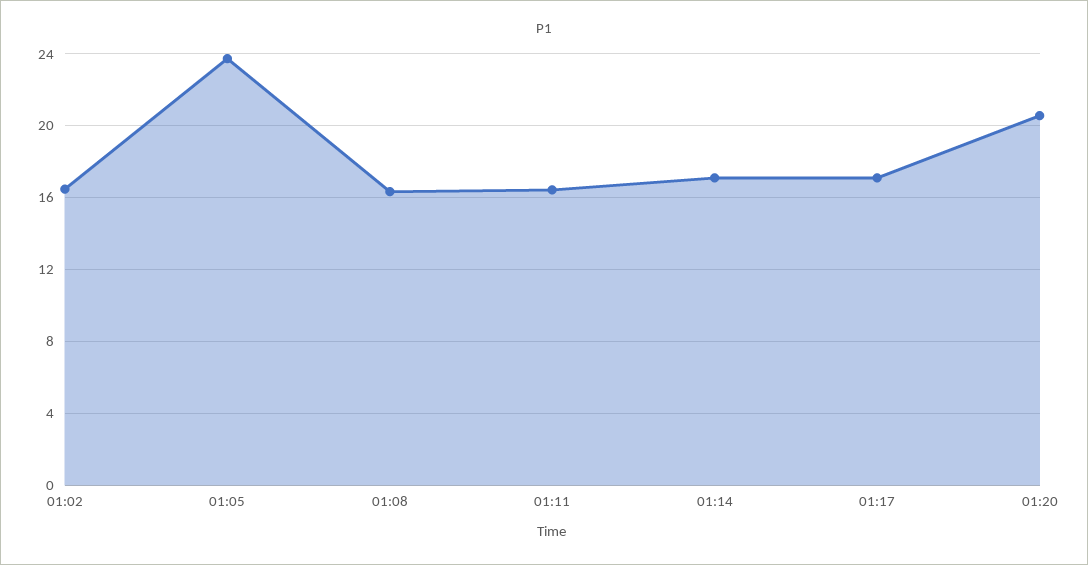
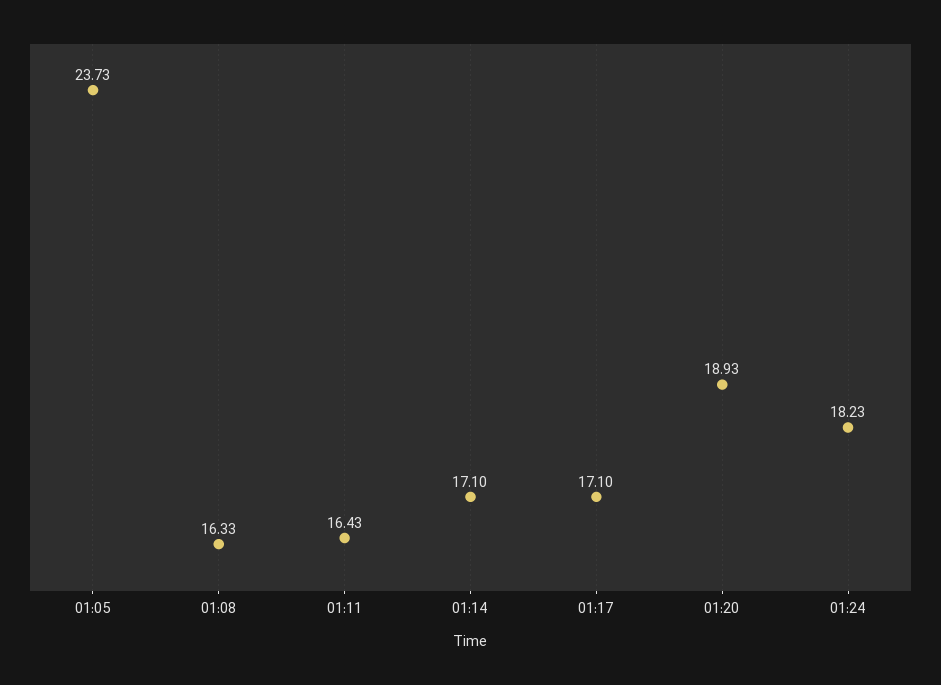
01:02: 16.5 -> none
01:20: 20.5 -> 18.93
01:24: none -> 18.23

